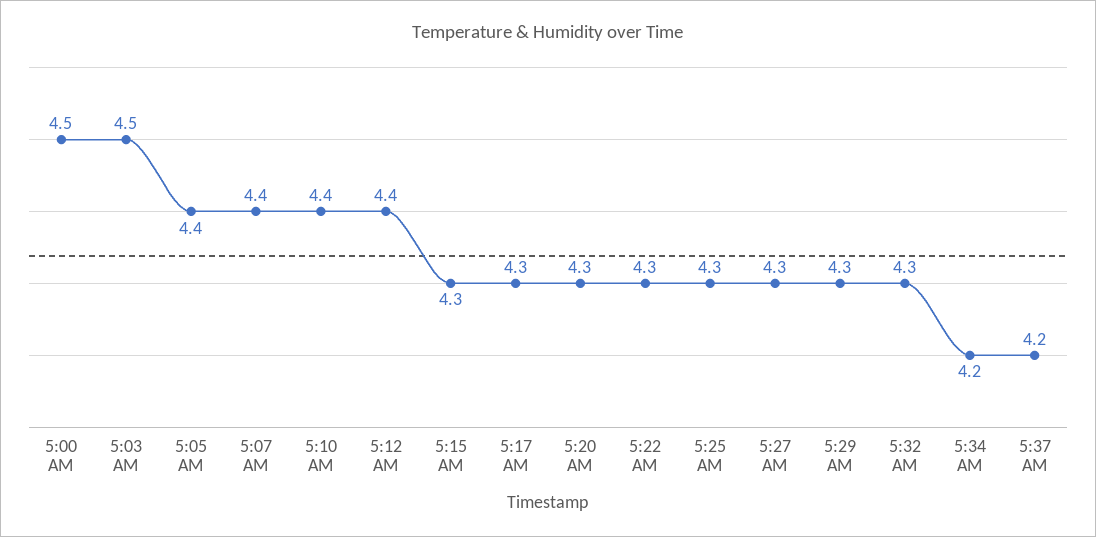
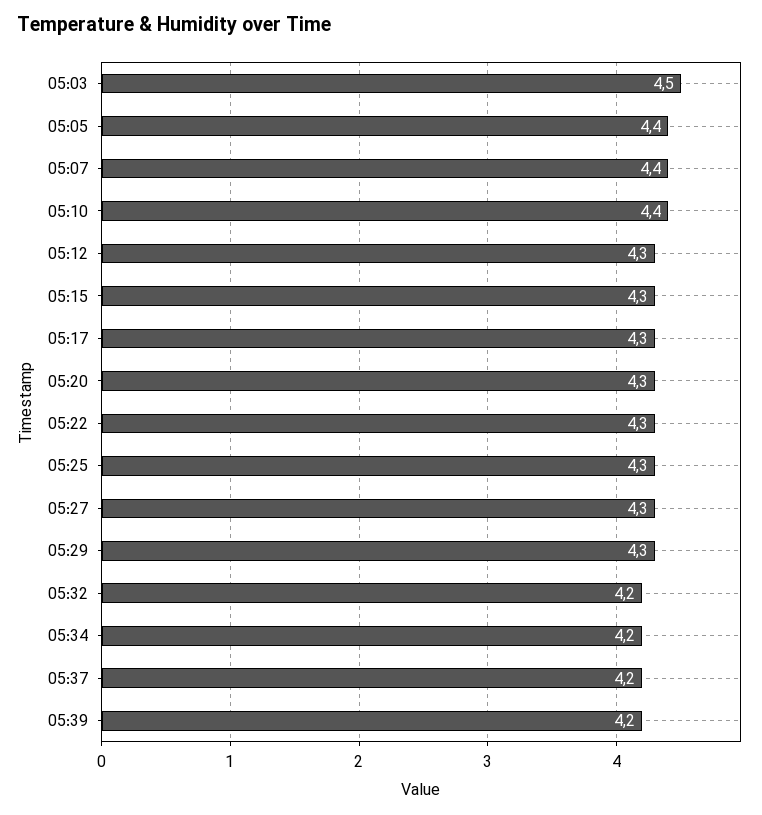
5:00 AM: 4.5 -> none
5:12 AM: 4.4 -> 4.3
5:32 AM: 4.3 -> 4.2
05:39: none -> 4.2

